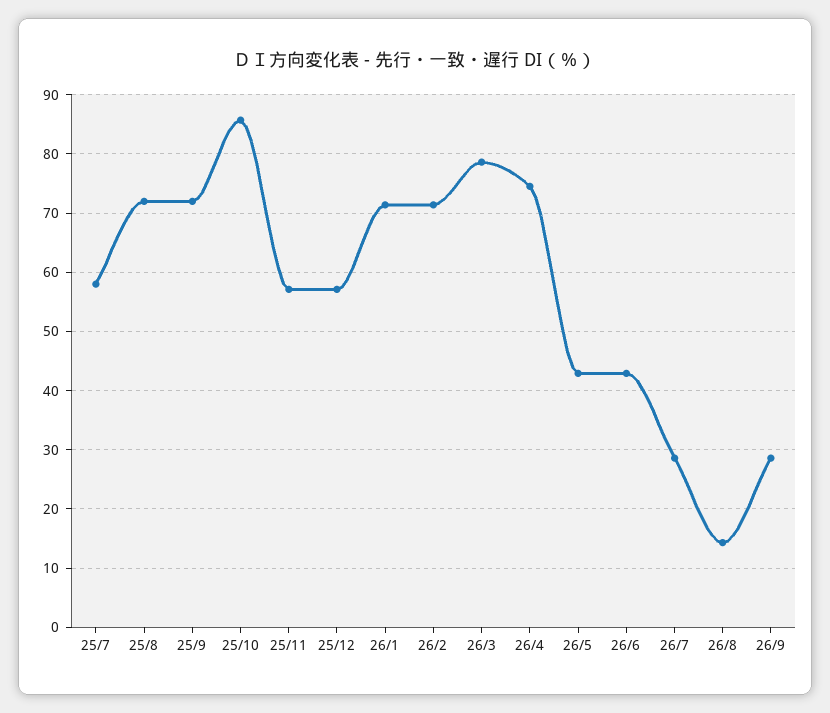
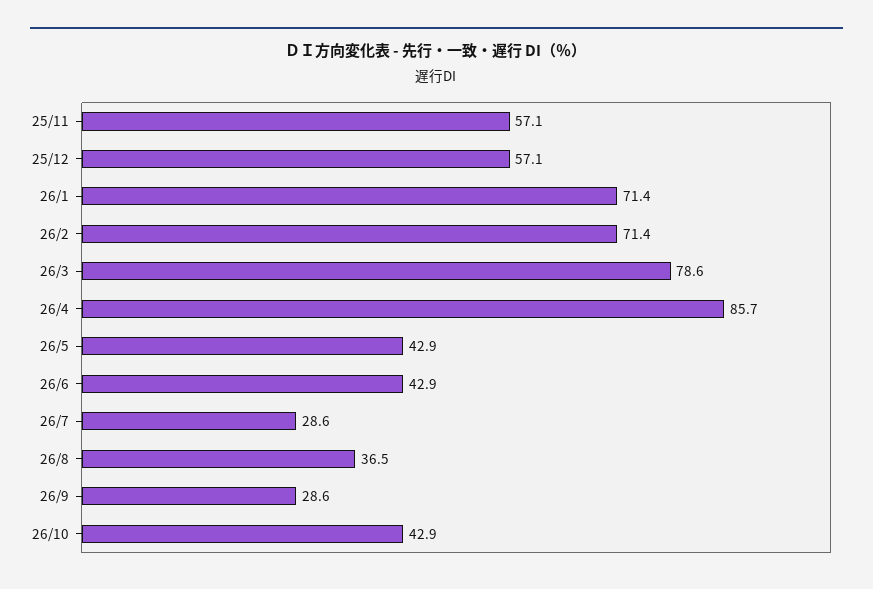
25/7: 58 -> none
25/8: 72 -> none
25/9: 72 -> none
25/10: 86 -> none
26/4: 74 -> 85.7
26/8: 14 -> 36.5
26/10: none -> 42.9

